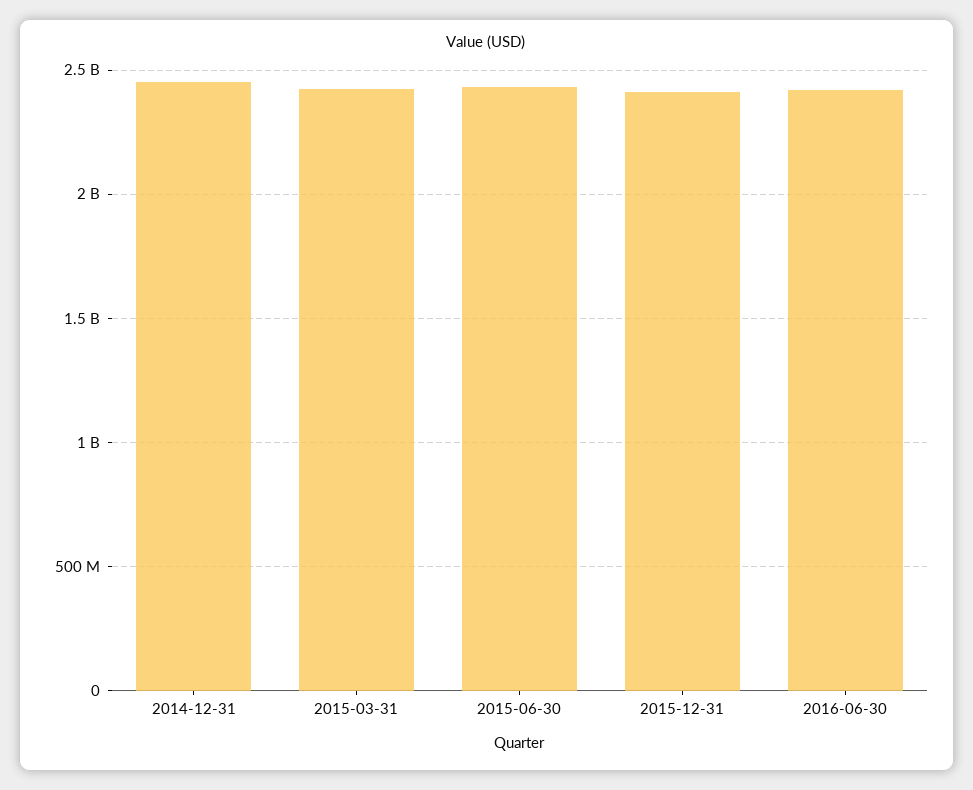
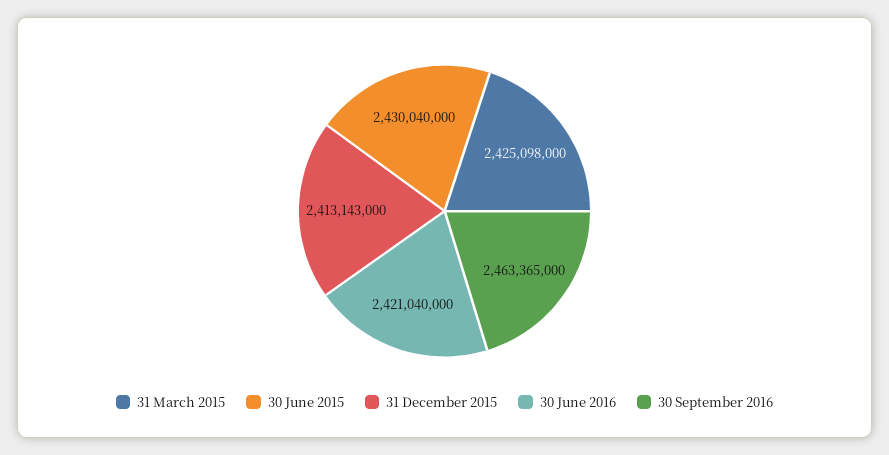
2014-12-31: 2450000000 -> none
30 September 2016: none -> 2463365000

